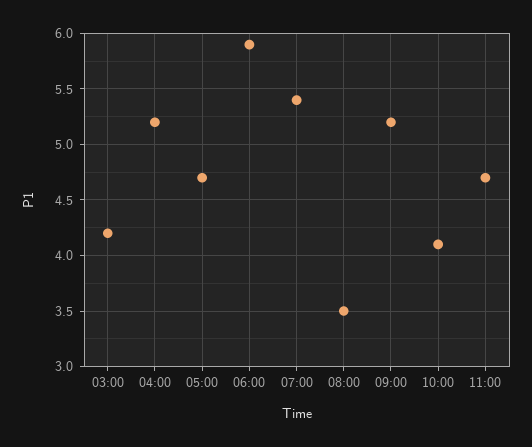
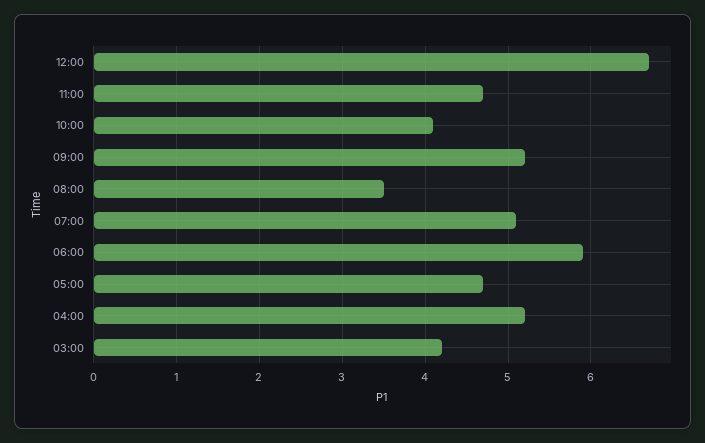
07:00: 5.4 -> 5.1
12:00: none -> 6.7

